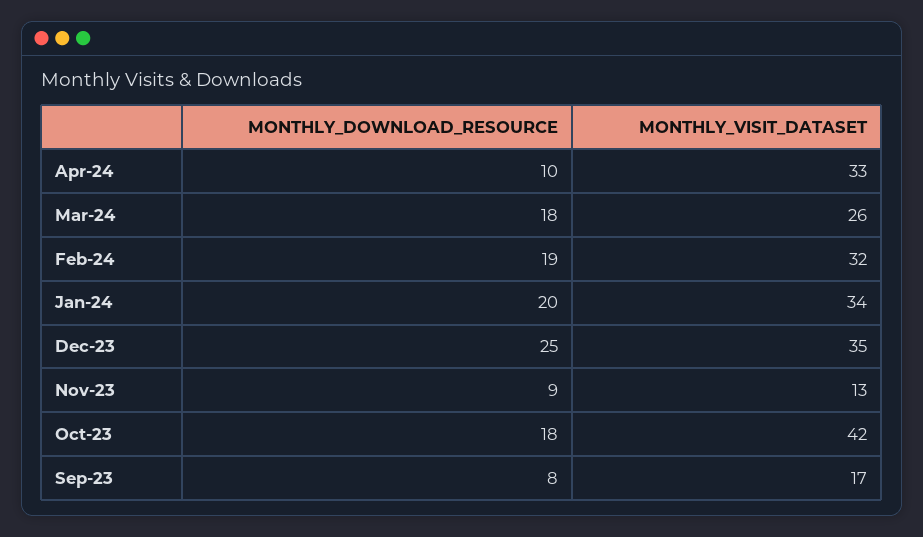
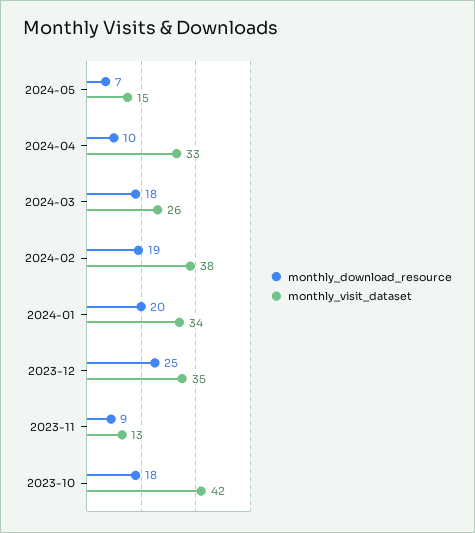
MONTHLY_VISIT_DATASET, Feb-24: 32 -> 38
MONTHLY_DOWNLOAD_RESOURCE, Sep-23: 8 -> none
MONTHLY_VISIT_DATASET, Sep-23: 17 -> none
MONTHLY_DOWNLOAD_RESOURCE, 2024-05: none -> 7
MONTHLY_VISIT_DATASET, 2024-05: none -> 15

